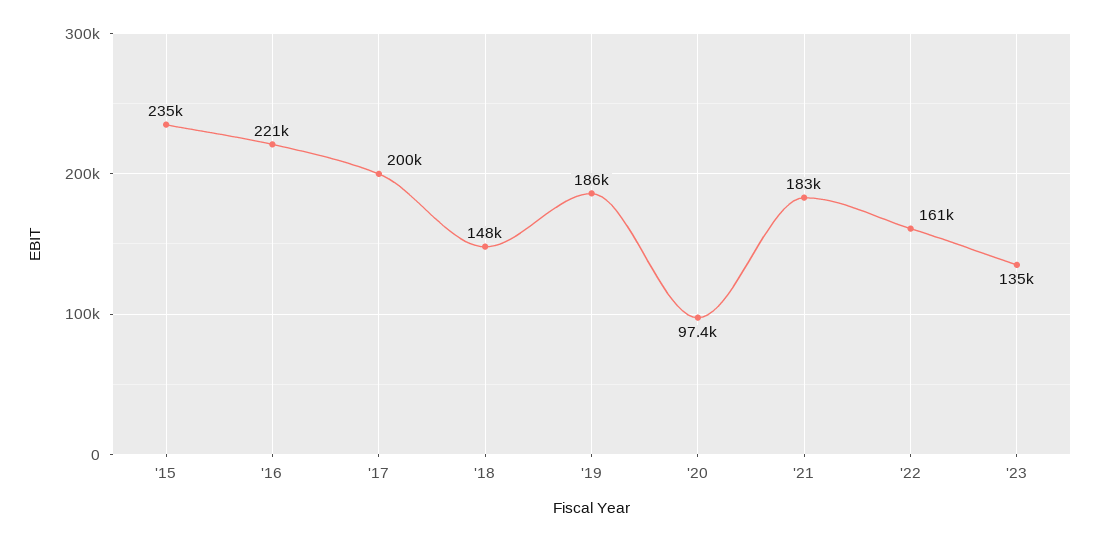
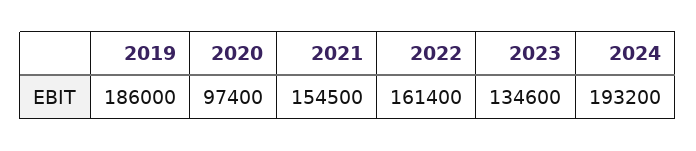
'15: 235000 -> none
'16: 221000 -> none
'17: 200000 -> none
'18: 148000 -> none
'21: 183000 -> 154500
2024: none -> 193200

